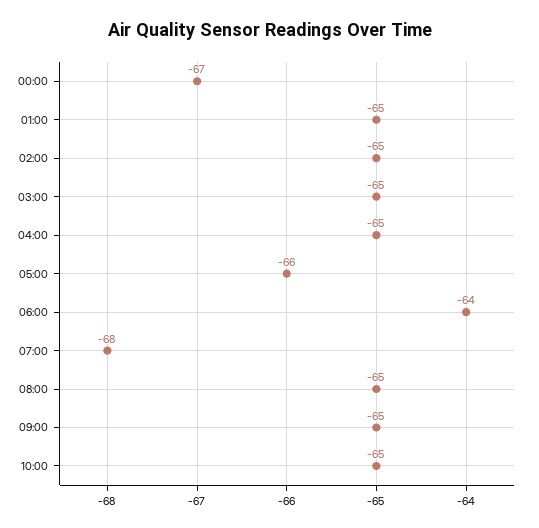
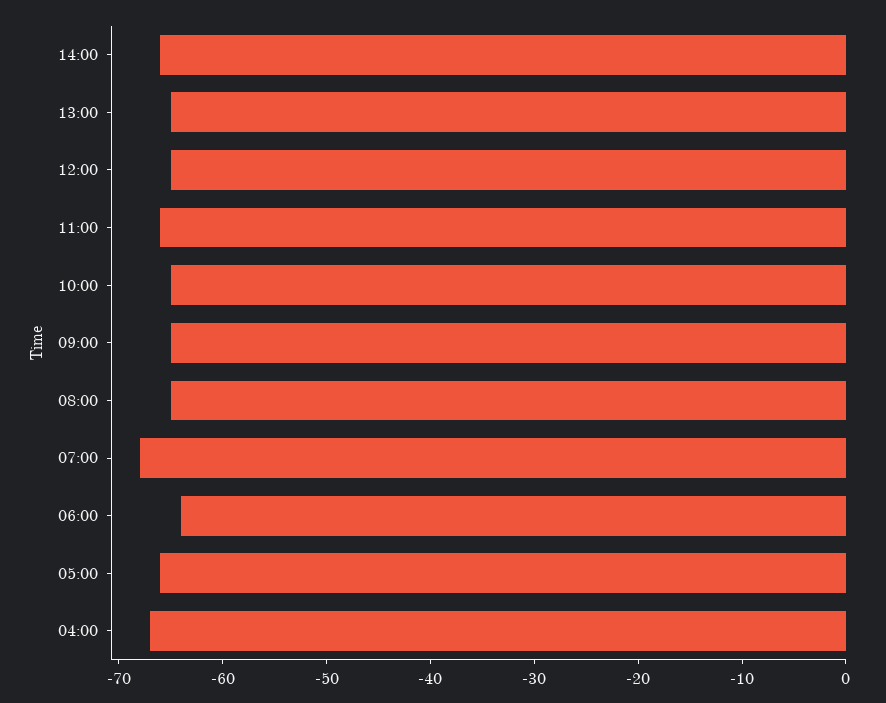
00:00: -67 -> none
01:00: -65 -> none
02:00: -65 -> none
03:00: -65 -> none
04:00: -65 -> -67
14:00: none -> -66
13:00: none -> -65
12:00: none -> -65
11:00: none -> -66

